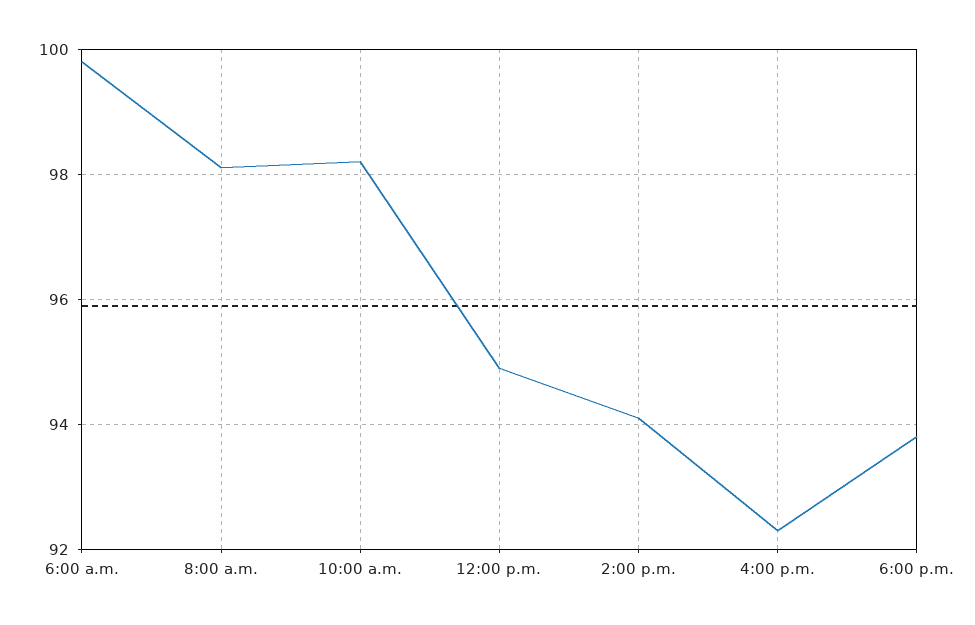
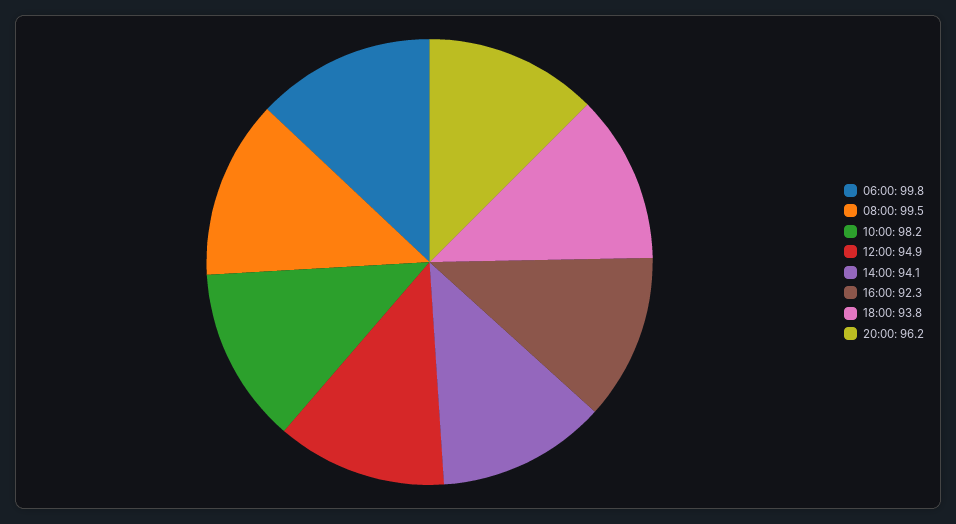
8:00 a.m.: 98 -> 99.5
20:00: none -> 96.2

